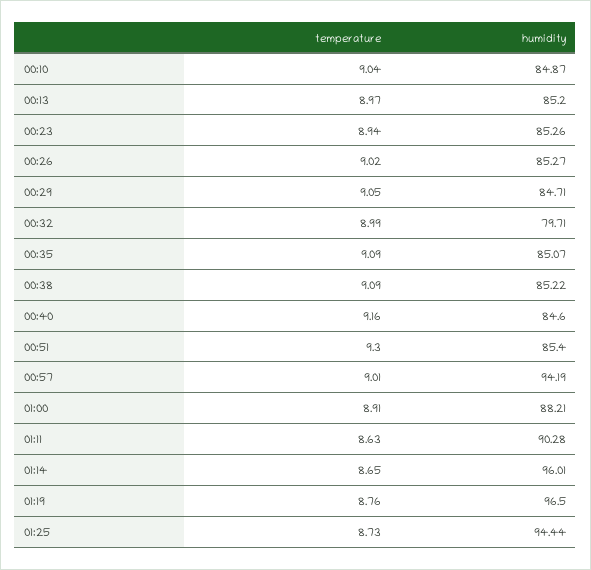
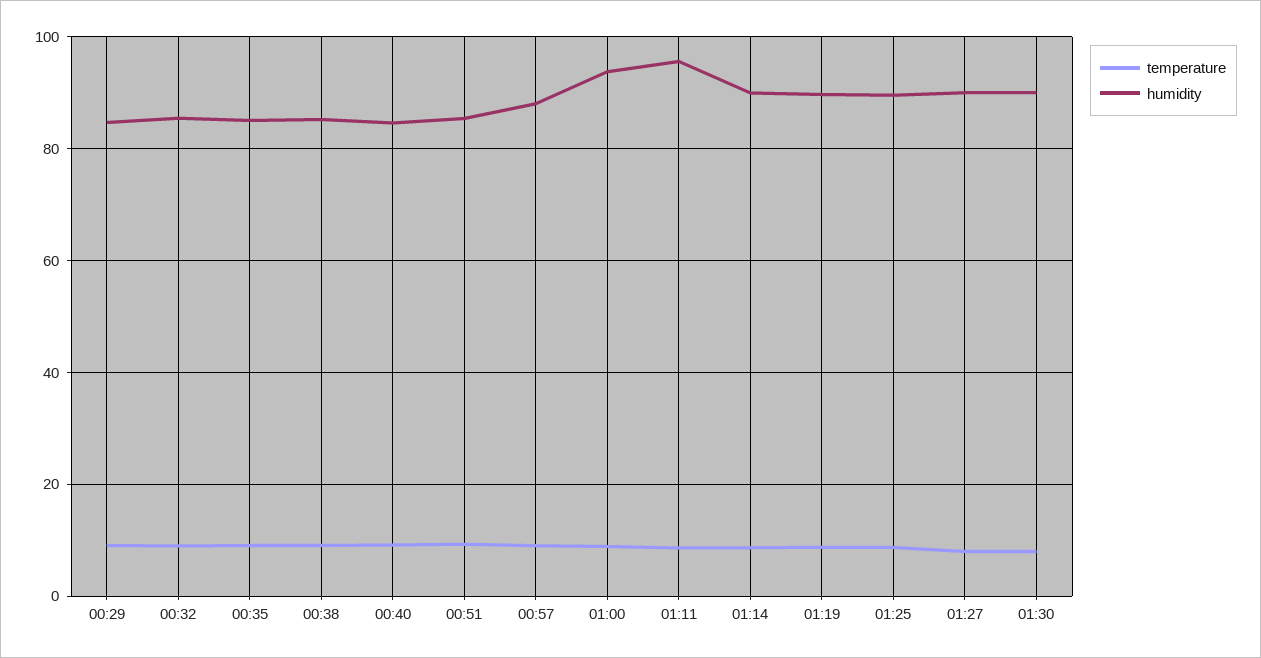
temperature, 00:10: 9.04 -> none
humidity, 00:10: 84.87 -> none
temperature, 00:13: 8.97 -> none
humidity, 00:13: 85.2 -> none
temperature, 00:23: 8.94 -> none
humidity, 00:23: 85.26 -> none
temperature, 00:26: 9.02 -> none
humidity, 00:26: 85.27 -> none
humidity, 00:32: 79.71 -> 86
humidity, 00:57: 94.19 -> 88
humidity, 01:00: 88.21 -> 94
humidity, 01:11: 90.28 -> 96
humidity, 01:14: 96.01 -> 90
humidity, 01:19: 96.5 -> 90
humidity, 01:25: 94.44 -> 90
temperature, 01:27: none -> 8
humidity, 01:27: none -> 90
temperature, 01:30: none -> 8
humidity, 01:30: none -> 90

